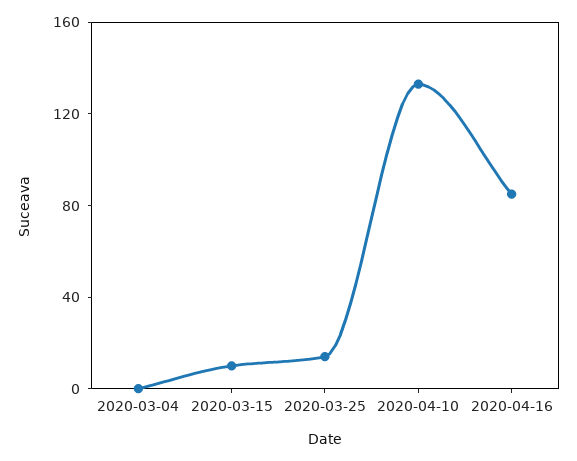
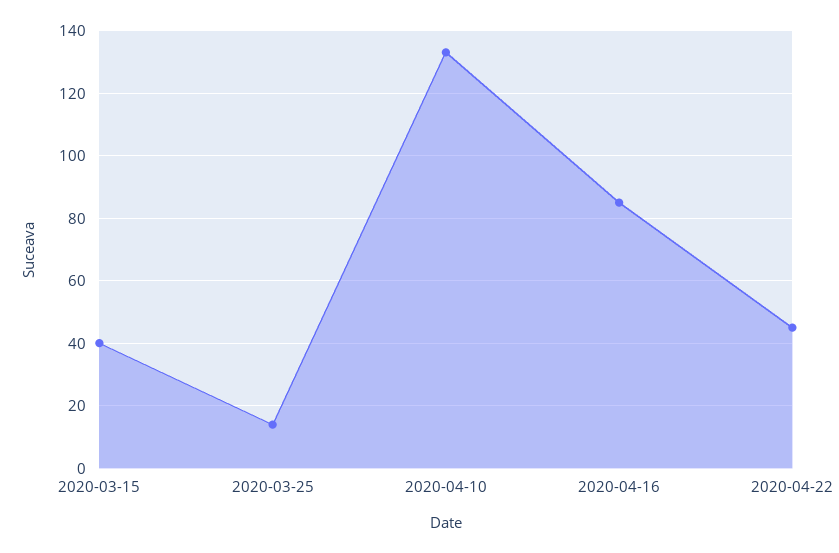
2020-03-04: 0 -> none
2020-03-15: 10 -> 40
2020-04-22: none -> 45

